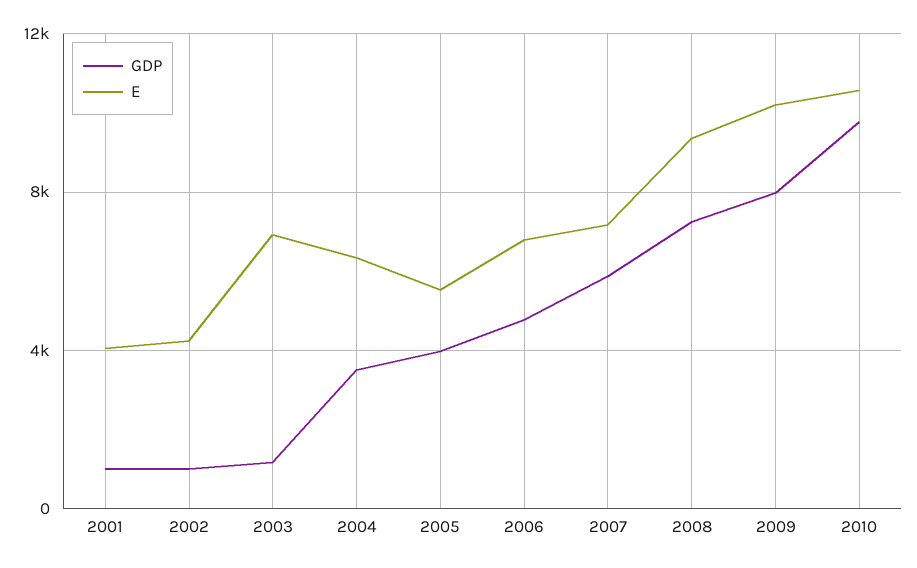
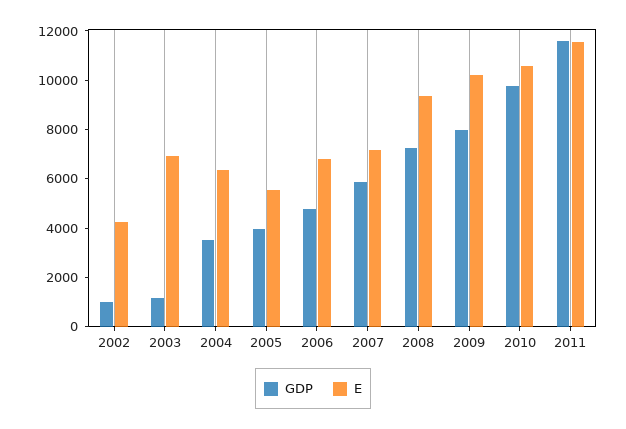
GDP, 2001: 1000 -> none
E, 2001: 4000 -> none
GDP, 2011: none -> 11500
E, 2011: none -> 11500

